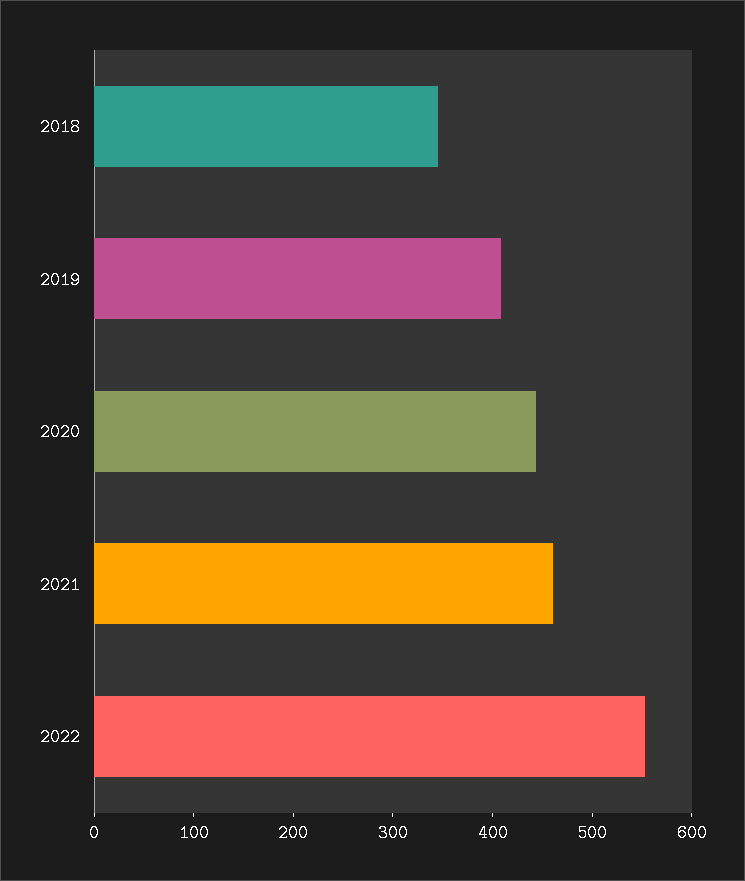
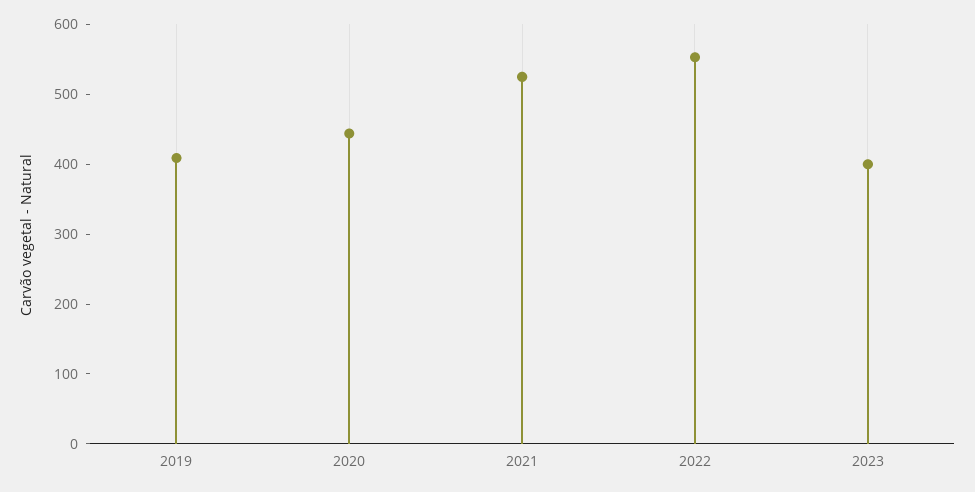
2018: 340 -> none
2021: 460 -> 520
2023: none -> 400

